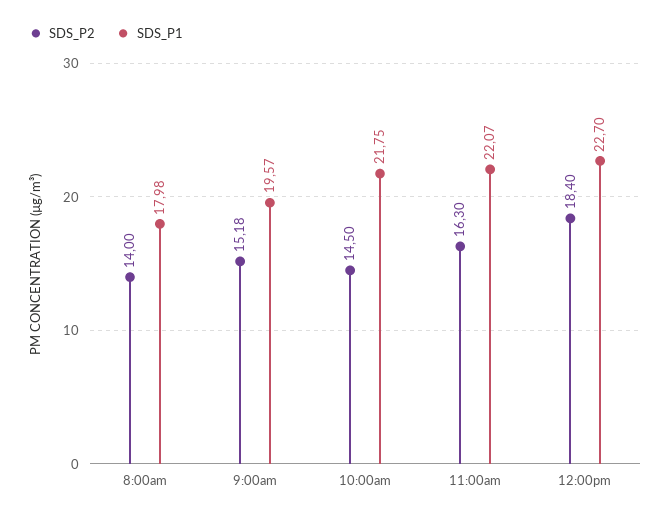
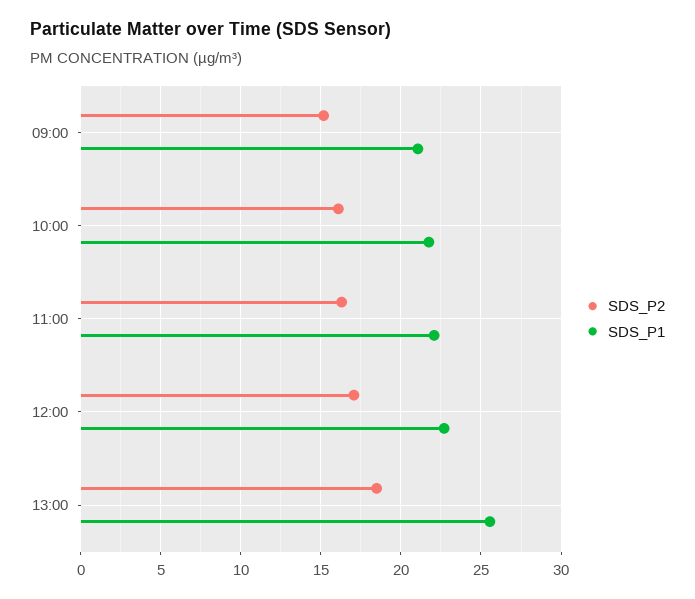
SDS_P2, 8:00am: 14 -> none
SDS_P1, 8:00am: 17.98 -> none
SDS_P1, 9:00am: 19.57 -> 21
SDS_P2, 10:00am: 14.5 -> 16
SDS_P2, 12:00pm: 18.4 -> 17
SDS_P2, 13:00: none -> 18.5
SDS_P1, 13:00: none -> 25.5

